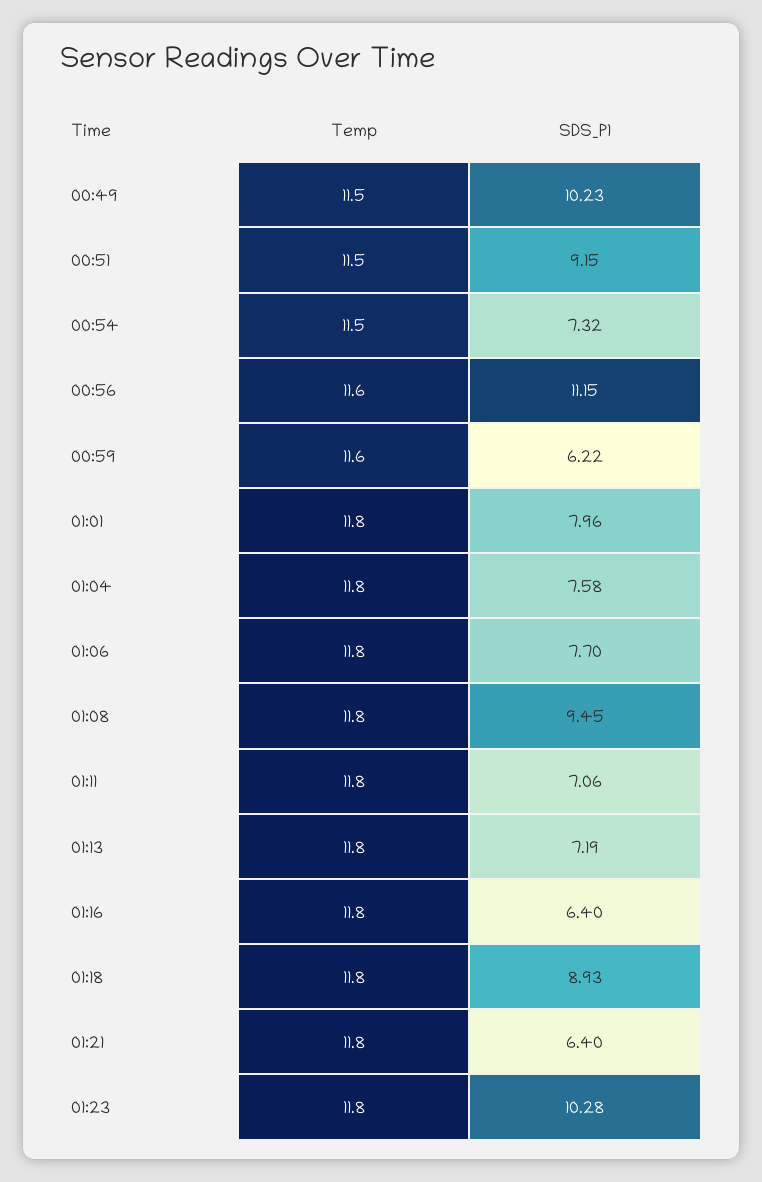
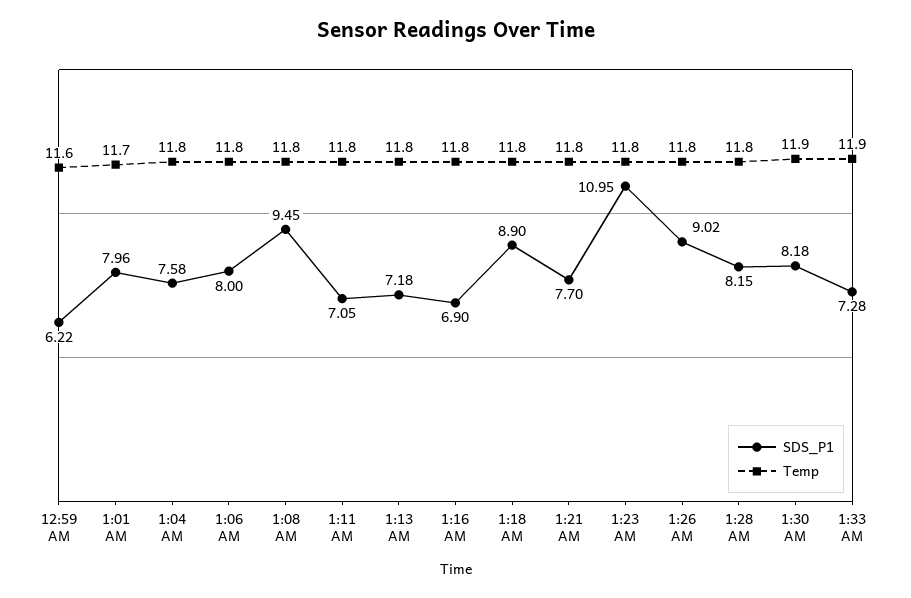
Temp, 00:49: 11.5 -> none
SDS_P1, 00:49: 10.23 -> none
Temp, 00:51: 11.5 -> none
SDS_P1, 00:51: 9.15 -> none
Temp, 00:54: 11.5 -> none
SDS_P1, 00:54: 7.32 -> none
Temp, 00:56: 11.6 -> none
SDS_P1, 00:56: 11.15 -> none
Temp, 01:01: 11.8 -> 11.7
SDS_P1, 01:06: 7.7 -> 8
SDS_P1, 01:11: 7.06 -> 7.05
SDS_P1, 01:13: 7.19 -> 7.18
SDS_P1, 01:16: 6.4 -> 6.9
SDS_P1, 01:18: 8.93 -> 8.9
SDS_P1, 01:21: 6.4 -> 7.7
SDS_P1, 01:23: 10.28 -> 10.95
SDS_P1, 1:26 AM: none -> 9.02
Temp, 1:26 AM: none -> 11.8
SDS_P1, 1:28 AM: none -> 8.15
Temp, 1:28 AM: none -> 11.8
SDS_P1, 1:30 AM: none -> 8.18
Temp, 1:30 AM: none -> 11.9
SDS_P1, 1:33 AM: none -> 7.28
Temp, 1:33 AM: none -> 11.9

